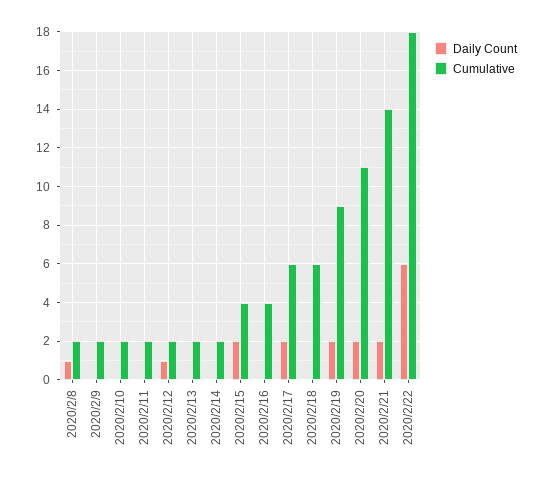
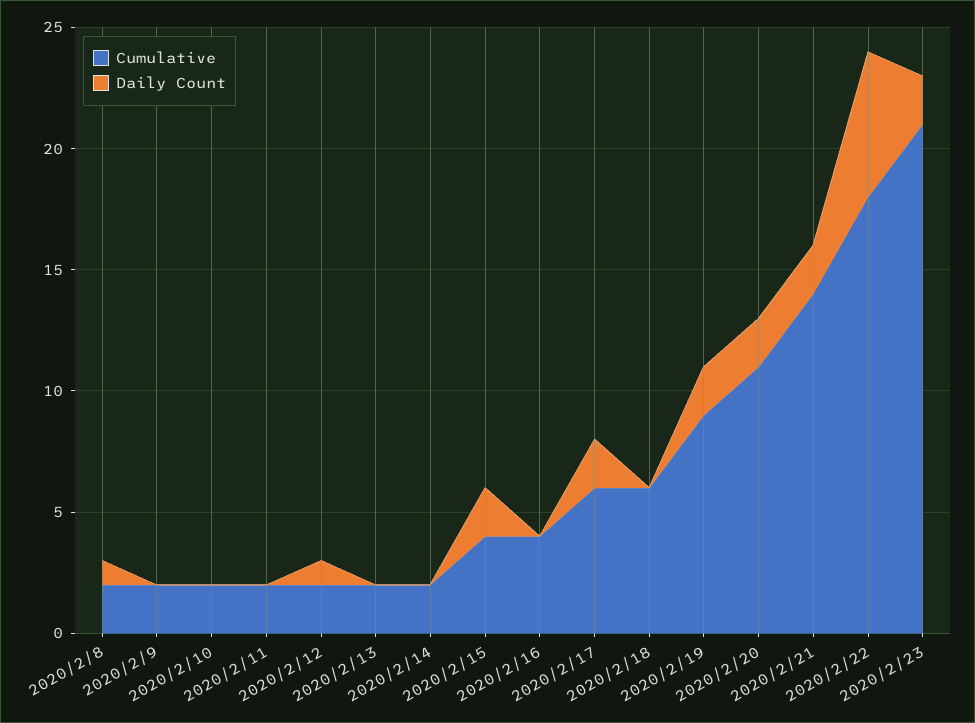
Cumulative, 2020/2/23: none -> 21
Daily Count, 2020/2/23: none -> 2

